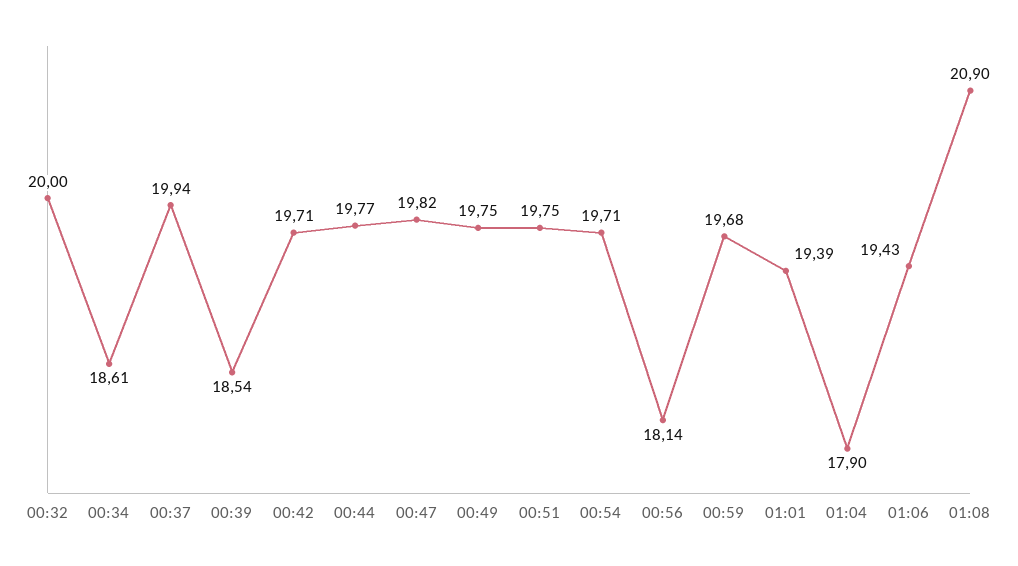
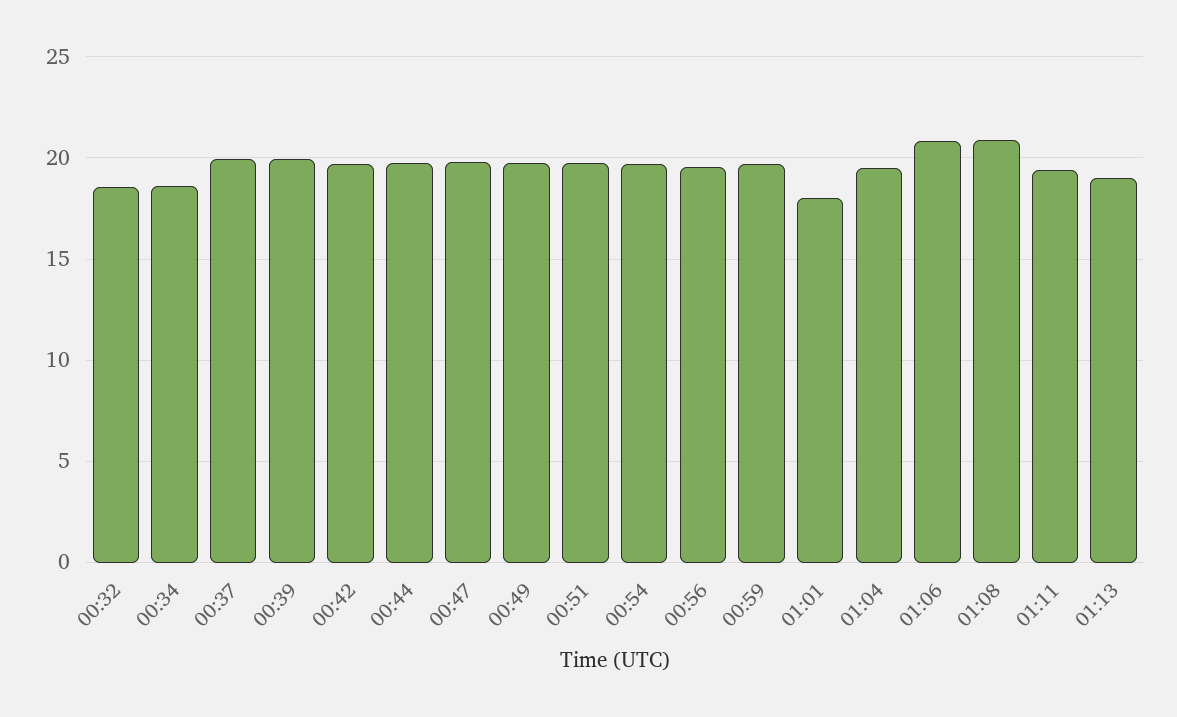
00:32: 20 -> 18.5
00:39: 18.54 -> 20
00:56: 18.14 -> 19.5
01:01: 19.39 -> 18
01:04: 17.9 -> 19.5
01:06: 19.43 -> 21
01:11: none -> 19.5
01:13: none -> 19

